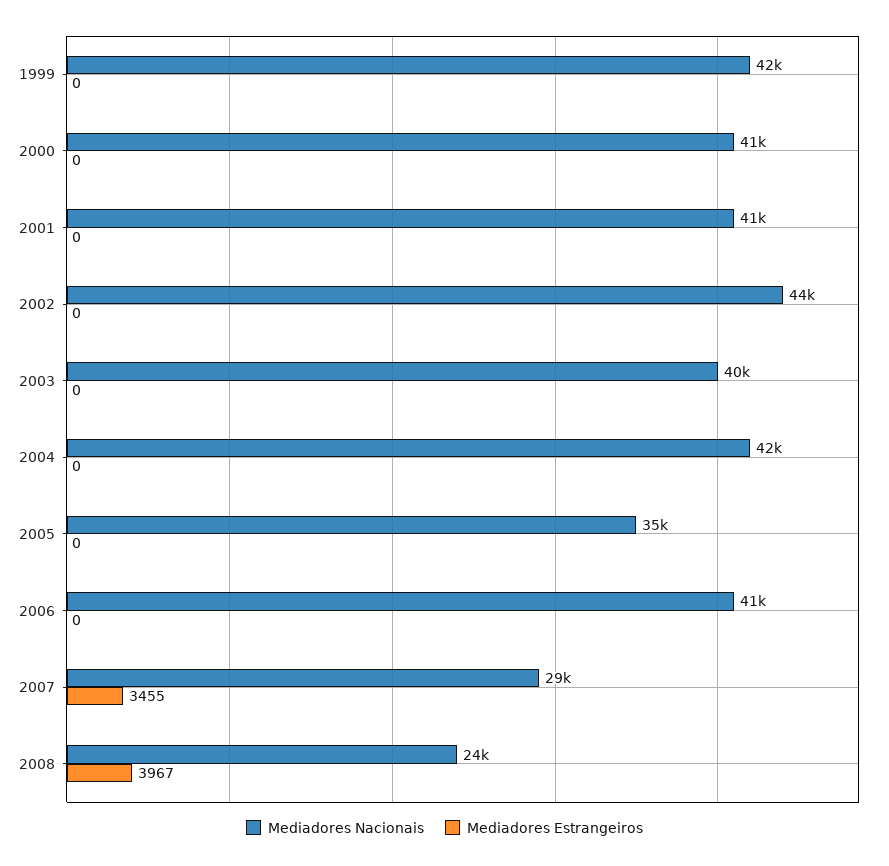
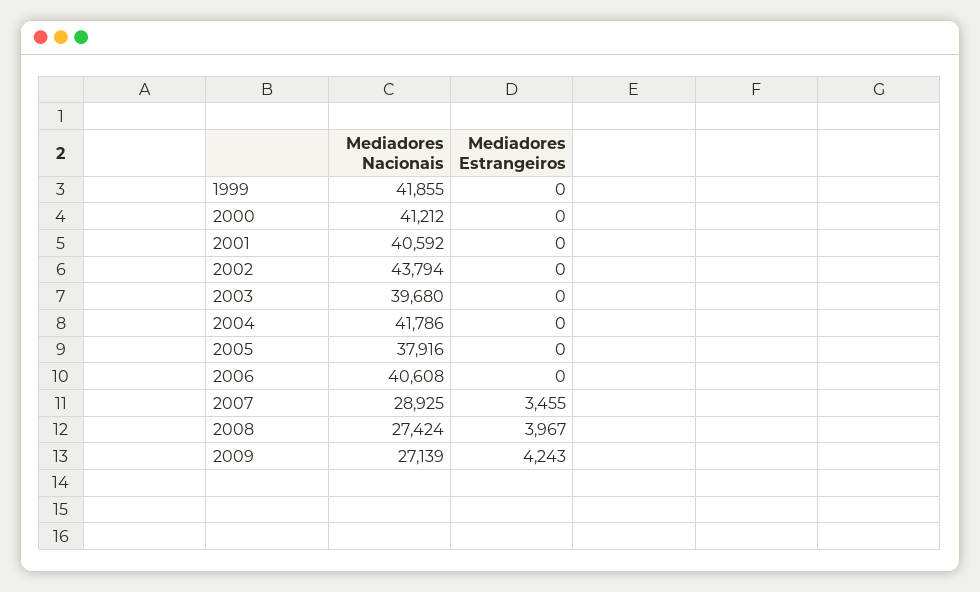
Mediadores Nacionais, 2005: 35000 -> 37916
Mediadores Nacionais, 2008: 24000 -> 27424
Mediadores Nacionais, 2009: none -> 27139
Mediadores Estrangeiros, 2009: none -> 4243

